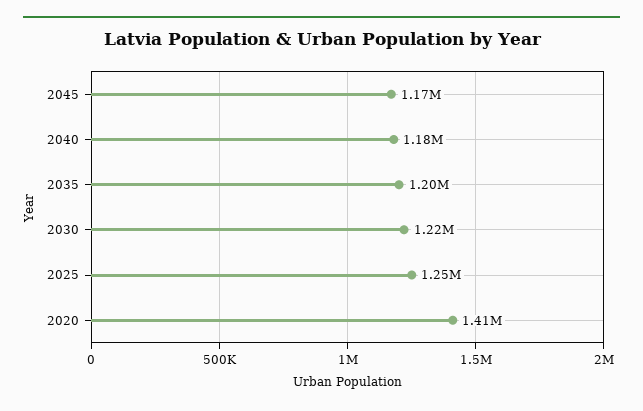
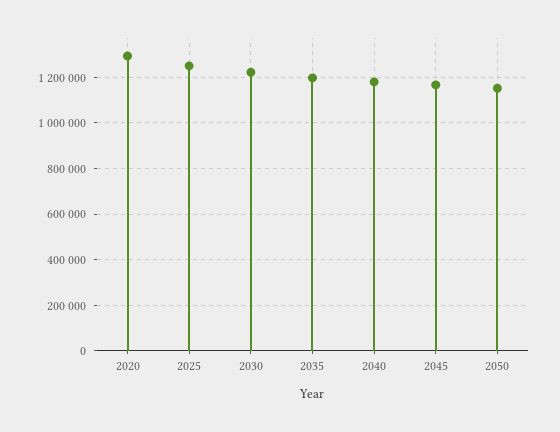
2020: 1410000 -> 1300000
2050: none -> 1150000

